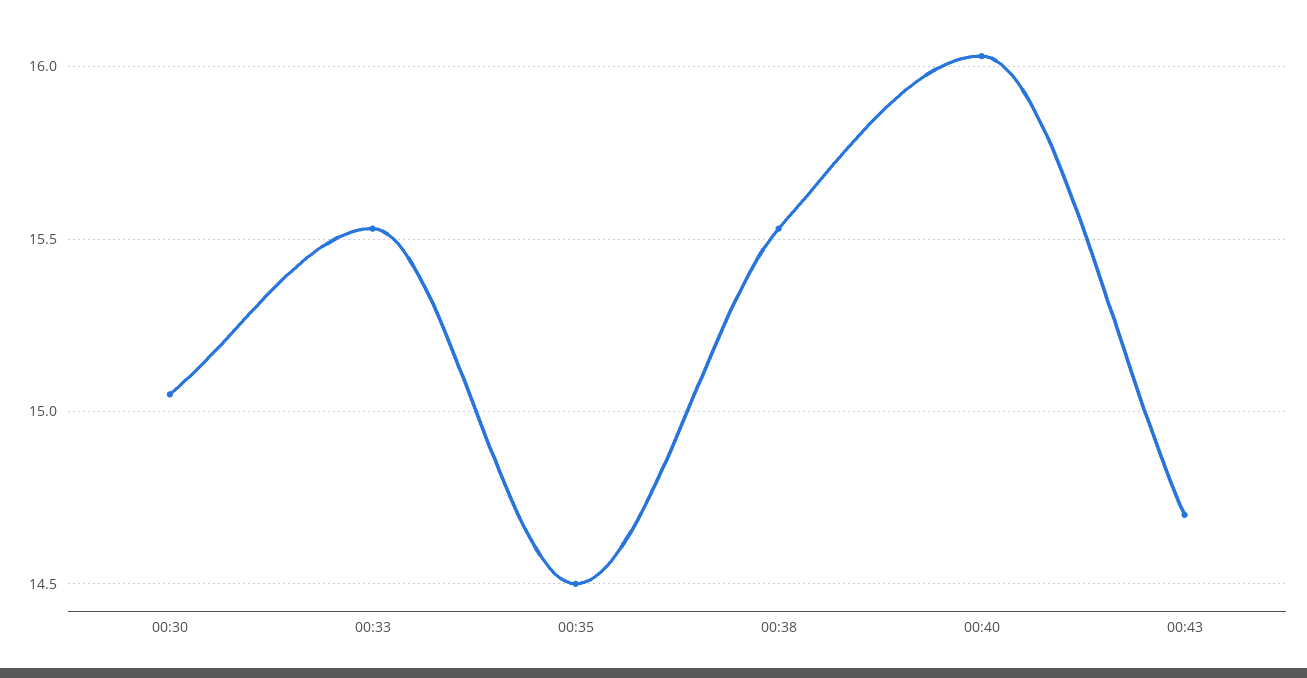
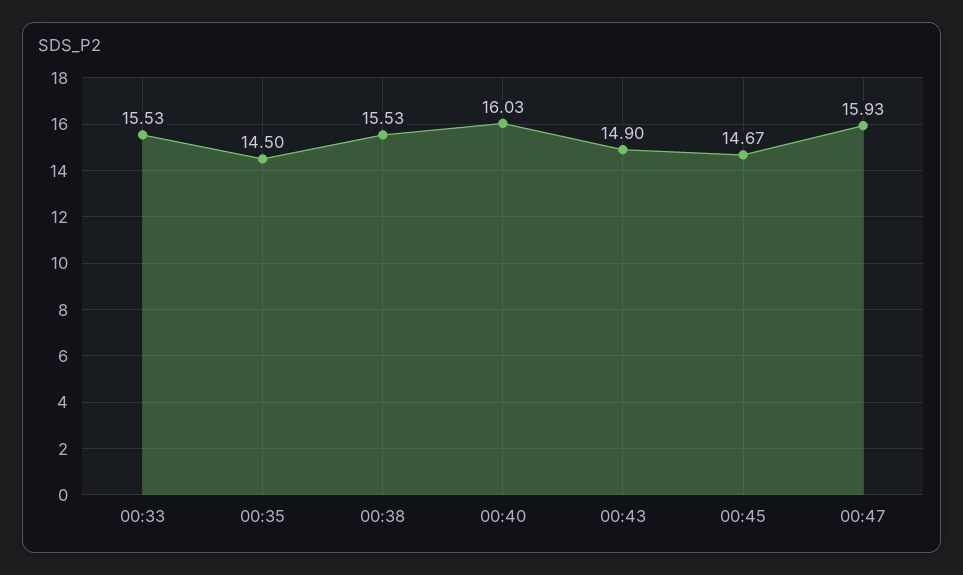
00:30: 15.05 -> none
00:43: 14.7 -> 14.9
00:45: none -> 14.67
00:47: none -> 15.93

